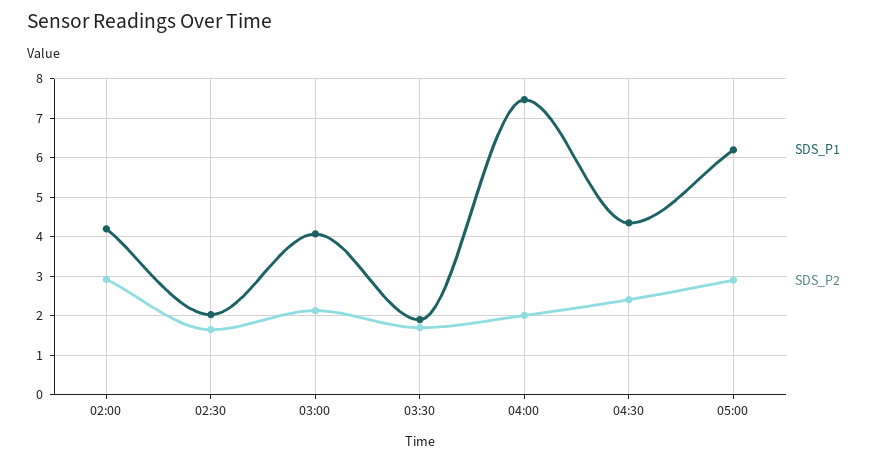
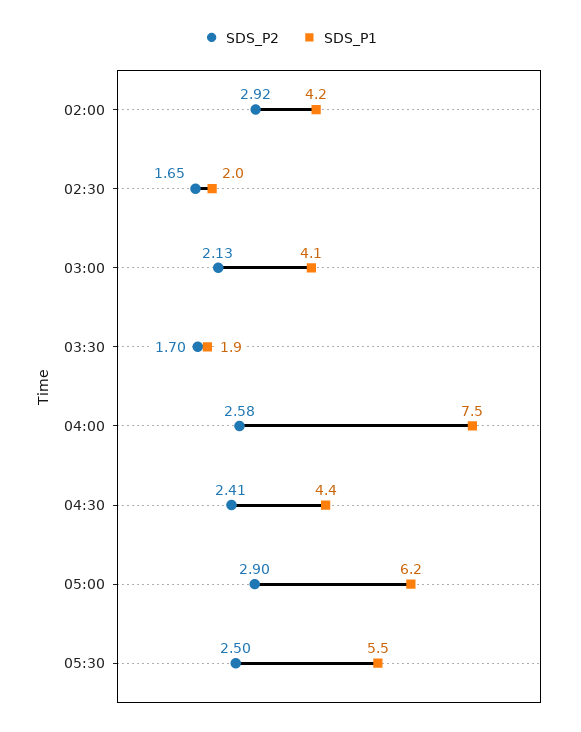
SDS_P2, 04:00: 2 -> 2.58
SDS_P2, 05:30: none -> 2.5
SDS_P1, 05:30: none -> 5.5

